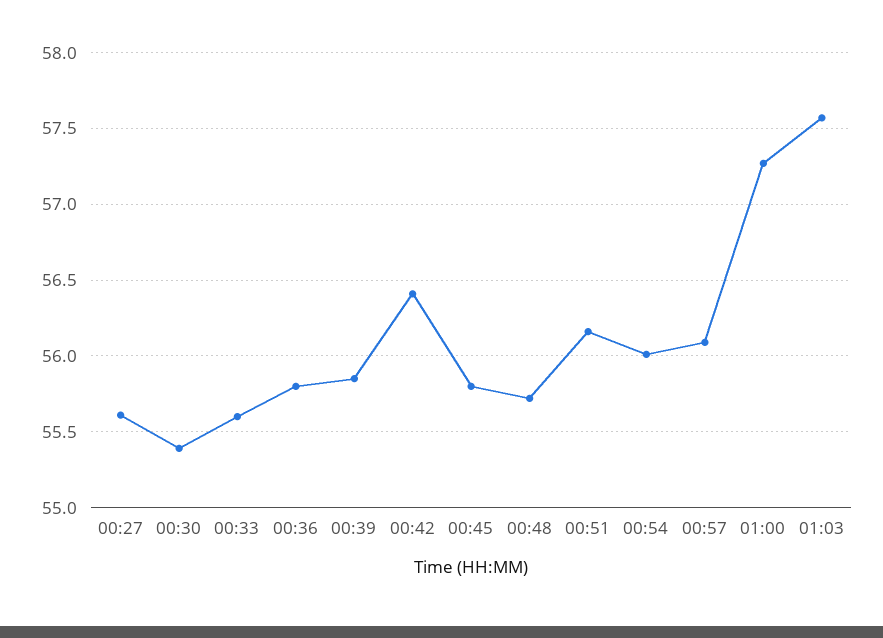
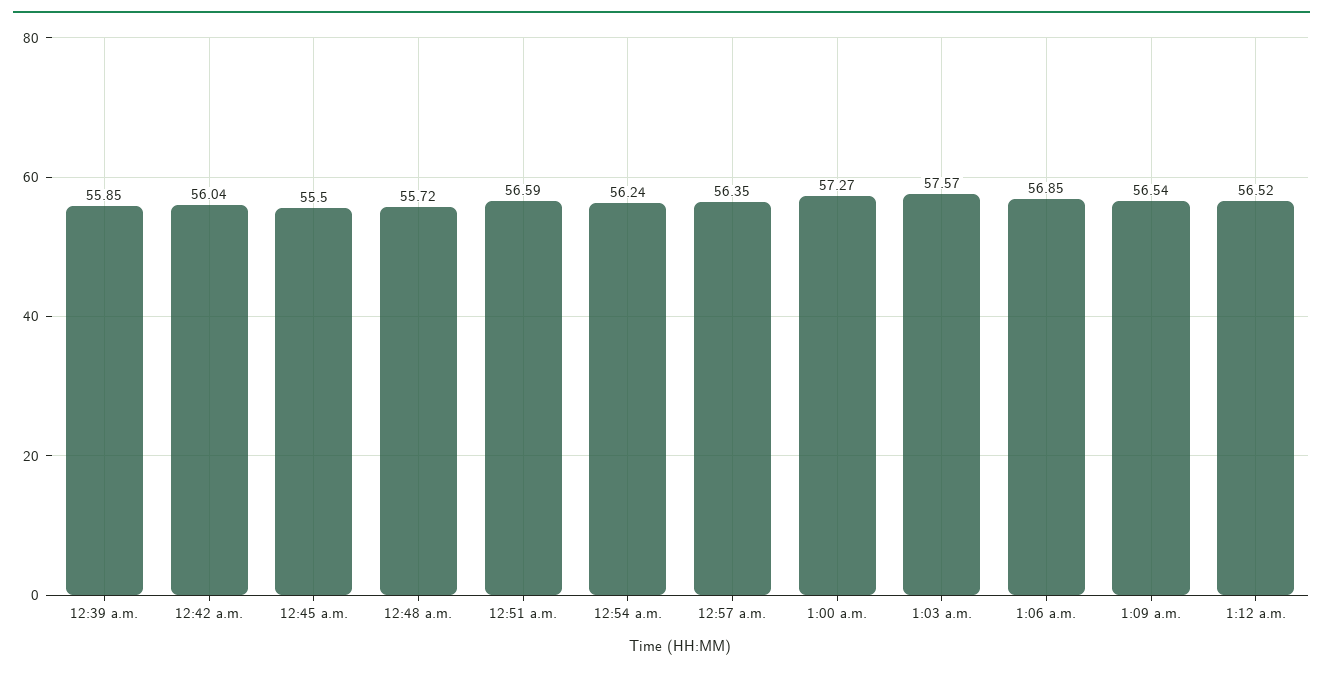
00:27: 55.6 -> none
00:30: 55.4 -> none
00:33: 55.6 -> none
00:36: 55.8 -> none
00:42: 56.4 -> 56.04
00:45: 55.8 -> 55.5
00:51: 56.15 -> 56.59
00:54: 56 -> 56.24
00:57: 56.1 -> 56.35
1:06 a.m.: none -> 56.85
1:09 a.m.: none -> 56.54
1:12 a.m.: none -> 56.52

